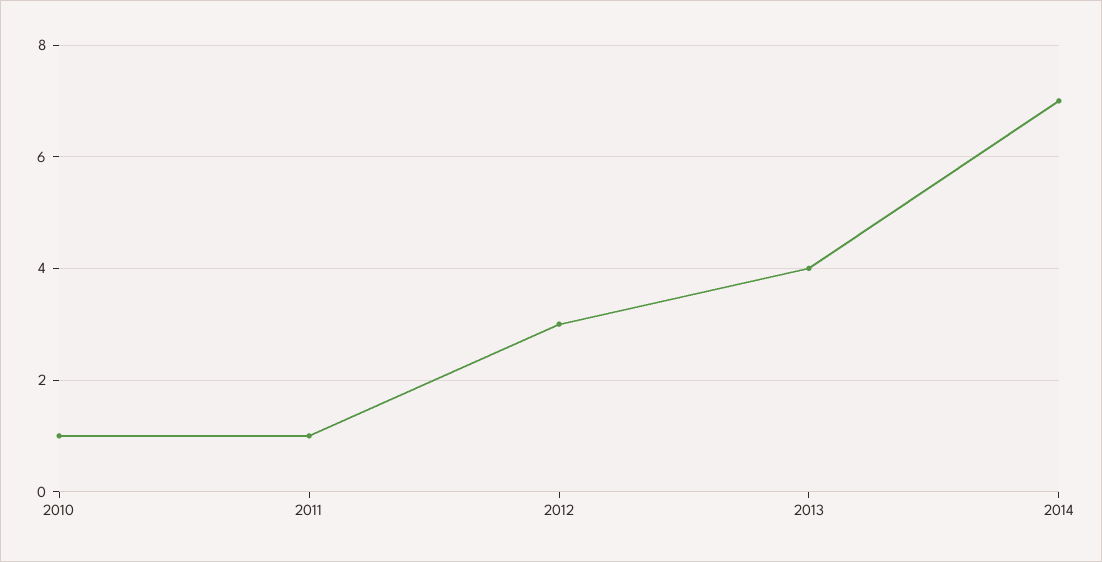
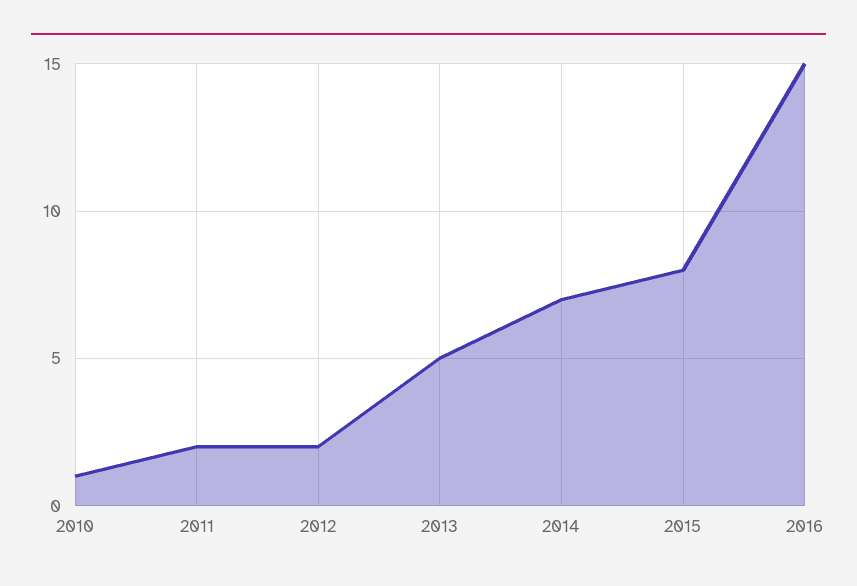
2011: 1 -> 2
2012: 3 -> 2
2013: 4 -> 5
2015: none -> 8
2016: none -> 15

